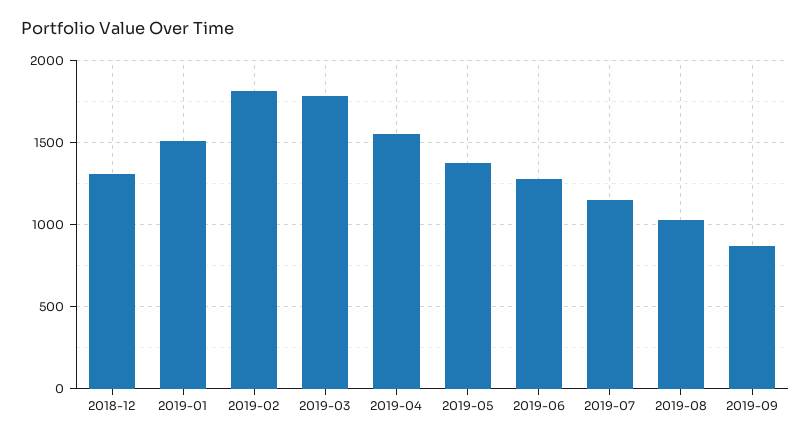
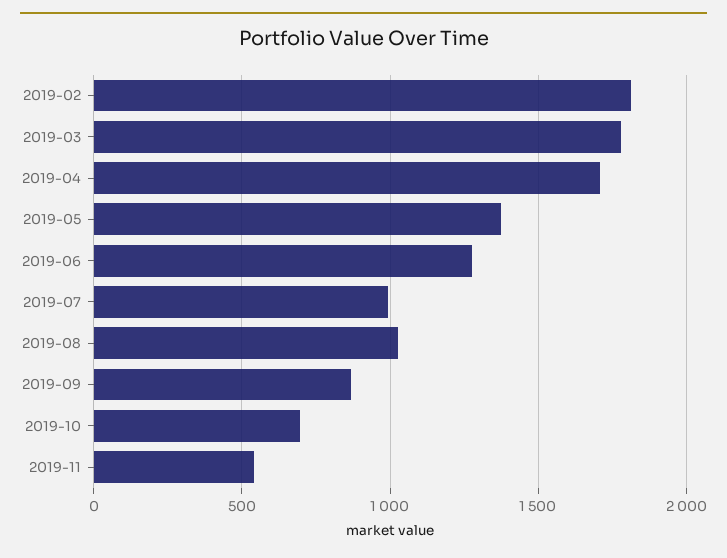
2018-12: 1300 -> none
2019-01: 1500 -> none
2019-04: 1550 -> 1700
2019-07: 1150 -> 1000
2019-10: none -> 700
2019-11: none -> 550

